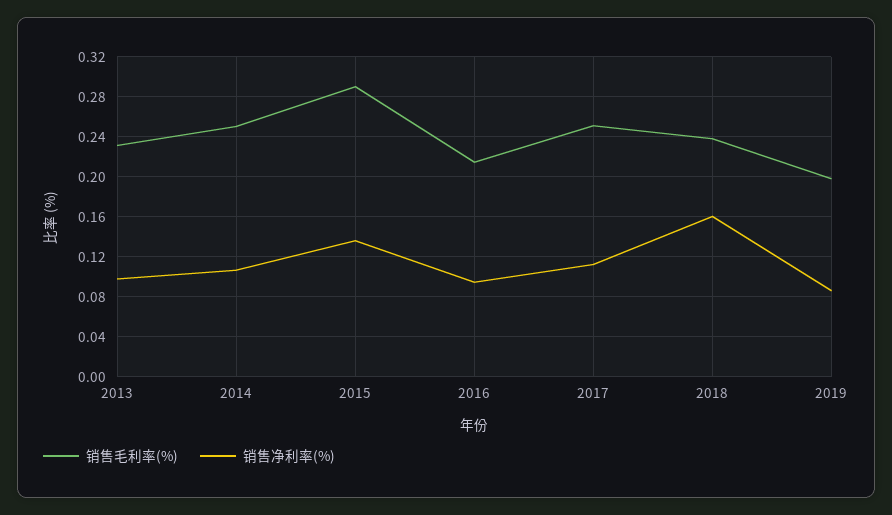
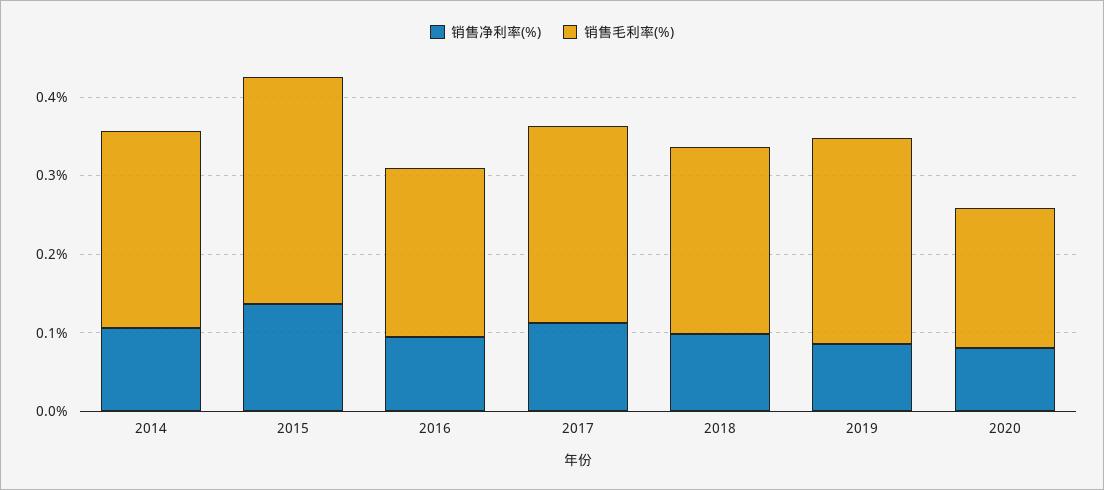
销售毛利率(%), 2013: 0.23 -> none
销售净利率(%), 2013: 0.1 -> none
销售净利率(%), 2018: 0.16 -> 0.1
销售毛利率(%), 2019: 0.2 -> 0.26
销售净利率(%), 2020: none -> 0.08
销售毛利率(%), 2020: none -> 0.18

